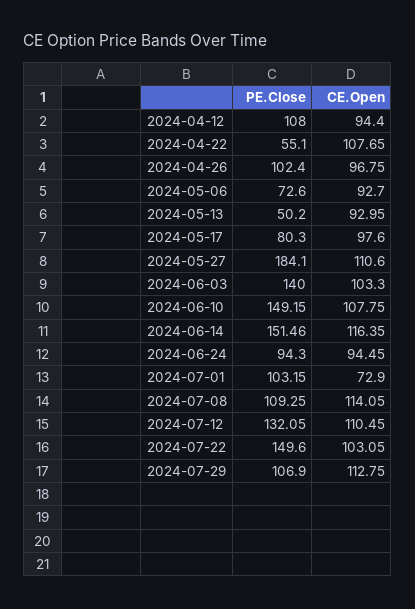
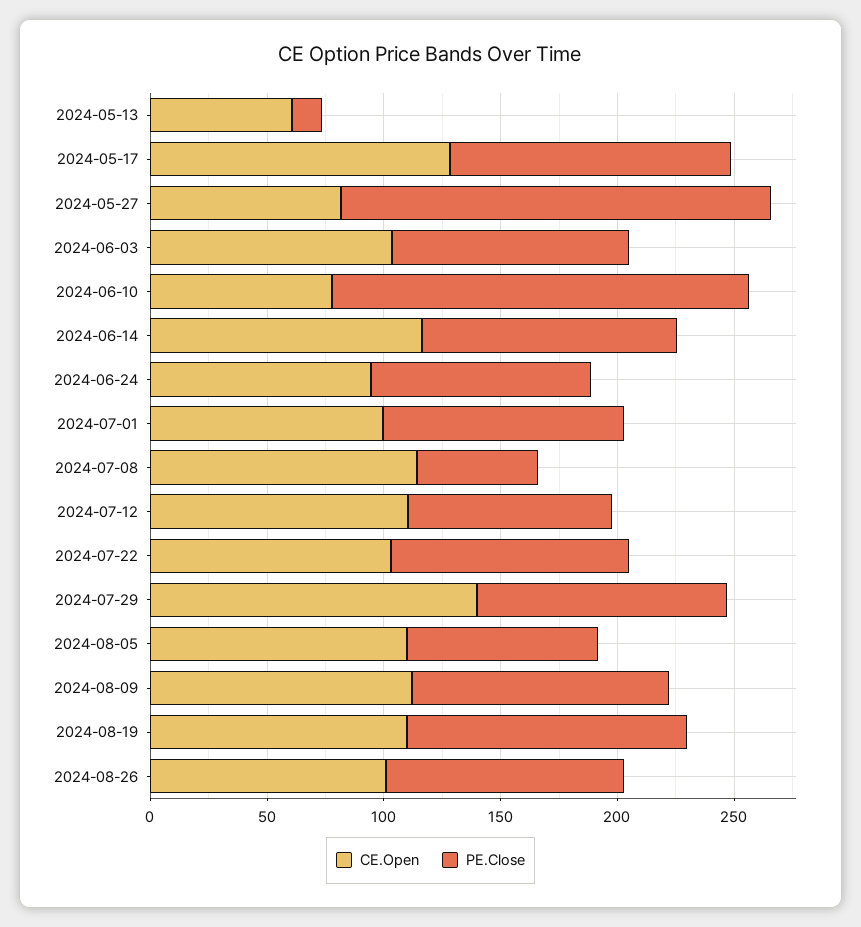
PE.Close, 2024-04-12: 108 -> none
CE.Open, 2024-04-12: 94.4 -> none
PE.Close, 2024-04-22: 55.1 -> none
CE.Open, 2024-04-22: 107.65 -> none
PE.Close, 2024-04-26: 102.4 -> none
CE.Open, 2024-04-26: 96.75 -> none
PE.Close, 2024-05-06: 72.6 -> none
CE.Open, 2024-05-06: 92.7 -> none
PE.Close, 2024-05-13: 50.2 -> 10
CE.Open, 2024-05-13: 92.95 -> 60
PE.Close, 2024-05-17: 80.3 -> 120
CE.Open, 2024-05-17: 97.6 -> 130
CE.Open, 2024-05-27: 110.6 -> 80
PE.Close, 2024-06-03: 140 -> 100
PE.Close, 2024-06-10: 149.15 -> 180
CE.Open, 2024-06-10: 107.75 -> 80
PE.Close, 2024-06-14: 151.46 -> 110
CE.Open, 2024-07-01: 72.9 -> 100
PE.Close, 2024-07-08: 109.25 -> 50
PE.Close, 2024-07-12: 132.05 -> 90
PE.Close, 2024-07-22: 149.6 -> 100
CE.Open, 2024-07-29: 112.75 -> 140
CE.Open, 2024-08-05: none -> 110
PE.Close, 2024-08-05: none -> 80
CE.Open, 2024-08-09: none -> 110
PE.Close, 2024-08-09: none -> 110
CE.Open, 2024-08-19: none -> 110
PE.Close, 2024-08-19: none -> 120
CE.Open, 2024-08-26: none -> 100
PE.Close, 2024-08-26: none -> 100

